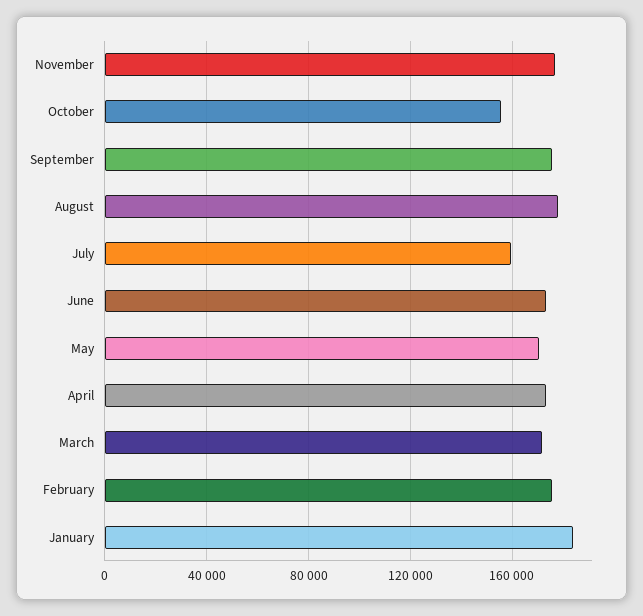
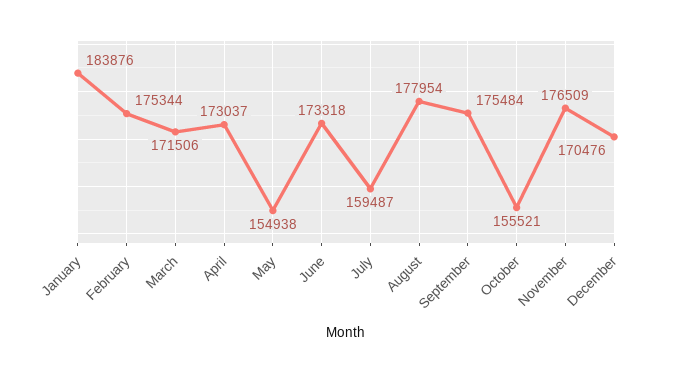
May: 170000 -> 154938
December: none -> 170476

